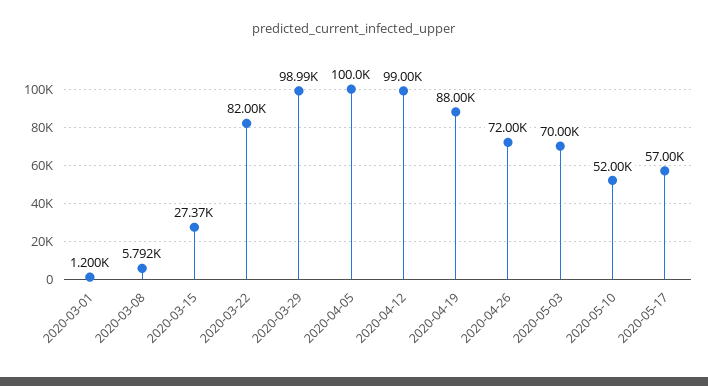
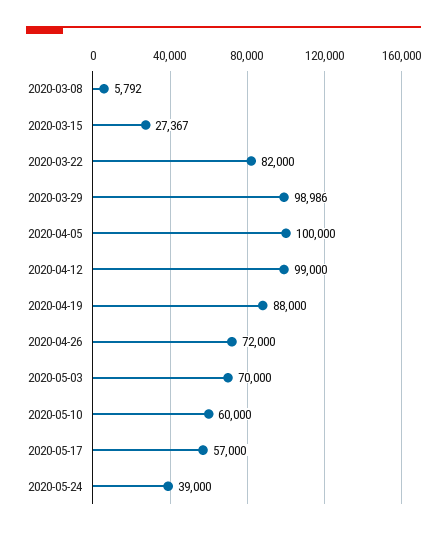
2020-03-01: 1200 -> none
2020-05-10: 52000 -> 60000
2020-05-24: none -> 39000

